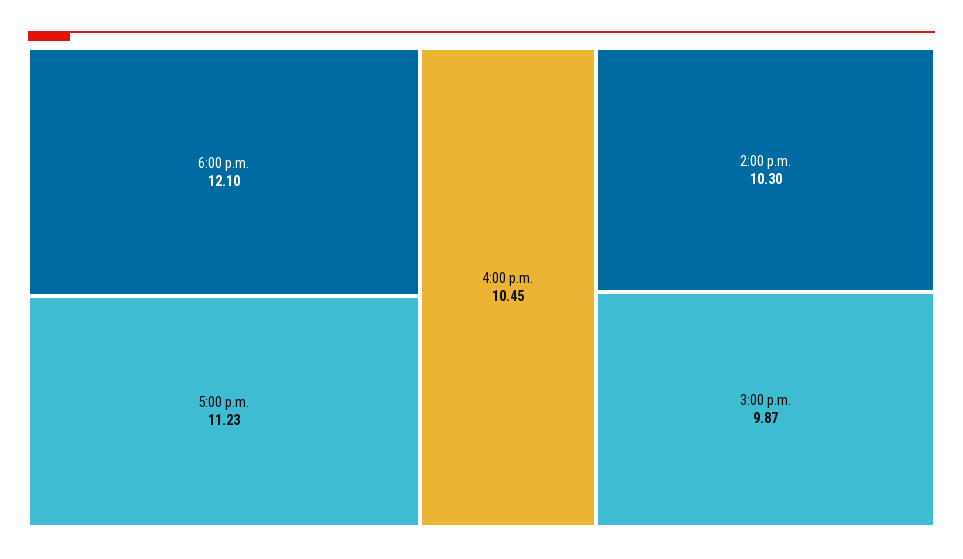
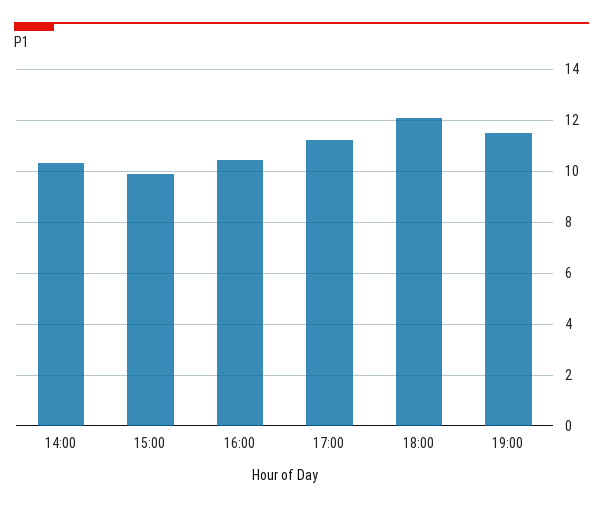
19:00: none -> 11.5

